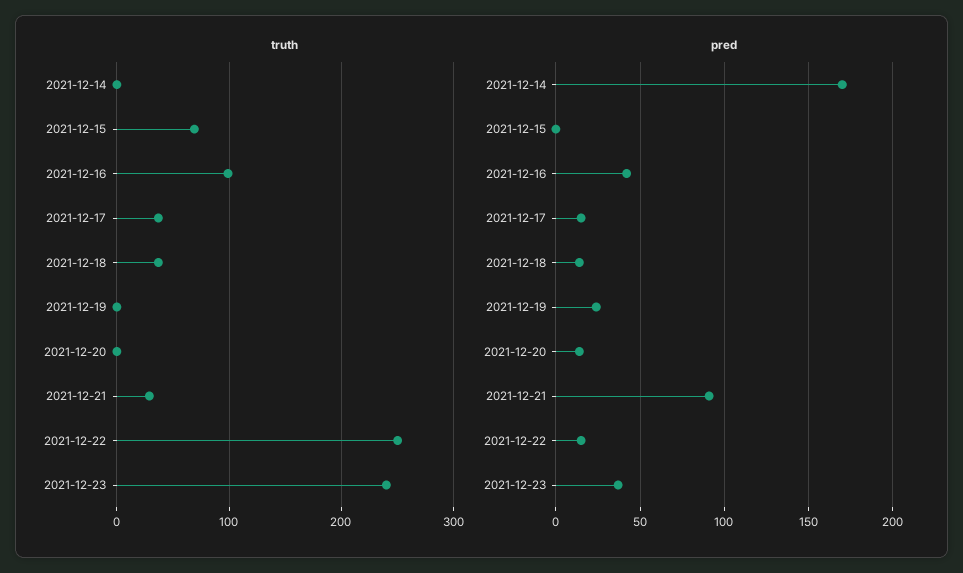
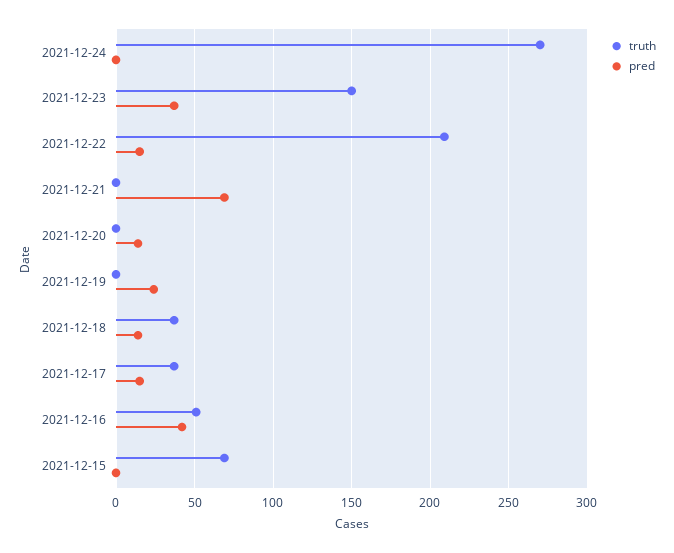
truth, 2021-12-14: 0 -> none
truth, 2021-12-16: 100 -> 50
truth, 2021-12-21: 30 -> 0
truth, 2021-12-22: 250 -> 210
truth, 2021-12-23: 240 -> 150
pred, 2021-12-14: 170 -> none
pred, 2021-12-21: 90 -> 70
truth, 2021-12-24: none -> 270
pred, 2021-12-24: none -> 0

